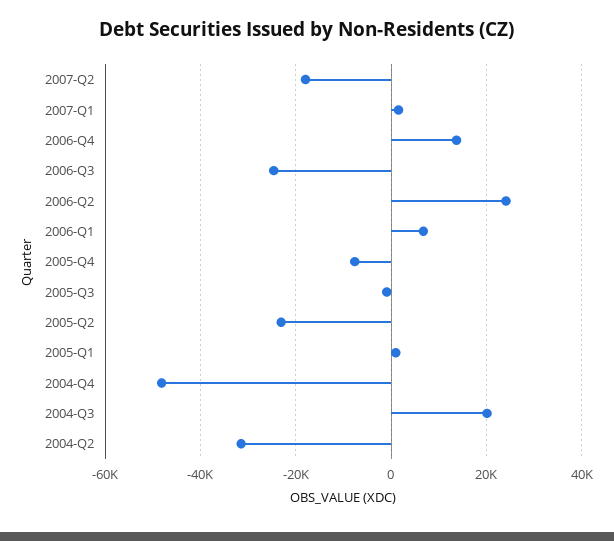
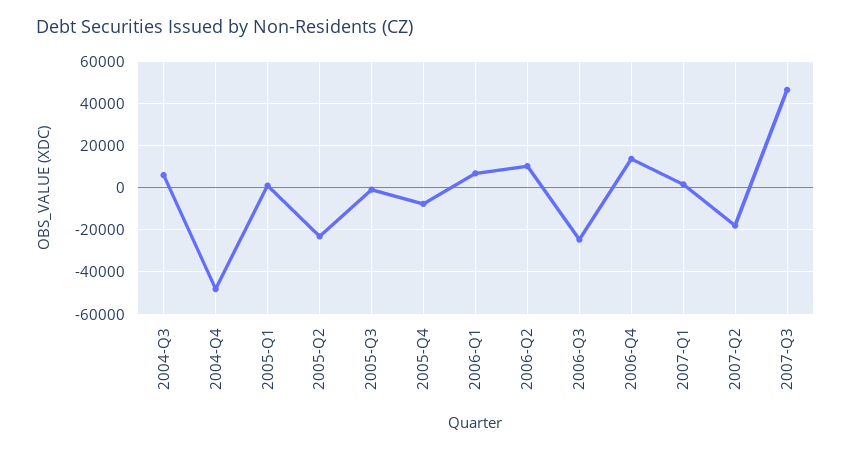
2006-Q2: 24000 -> 10000
2004-Q3: 20000 -> 5000
2004-Q2: -32000 -> none
2007-Q3: none -> 45000

